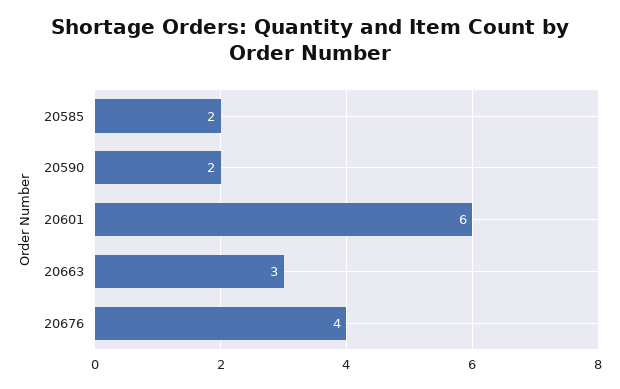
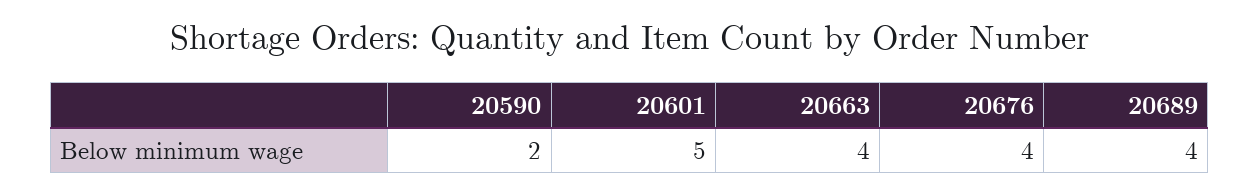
20585: 2 -> none
20601: 6 -> 5
20663: 3 -> 4
20689: none -> 4

